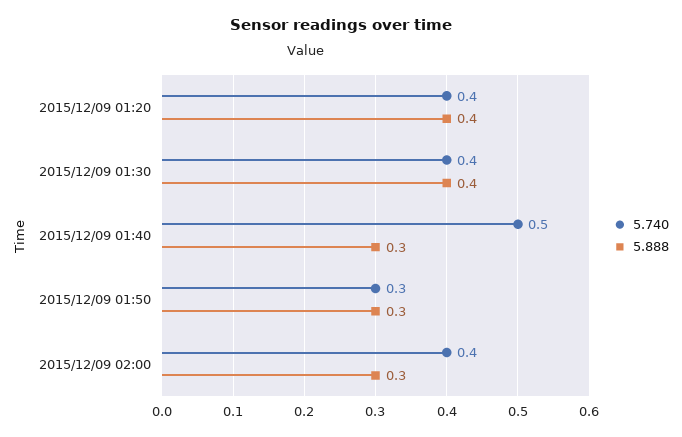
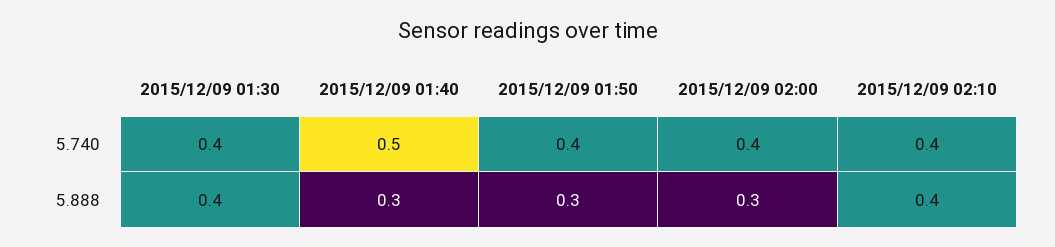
5.740, 2015/12/09 01:20: 0.4 -> none
5.888, 2015/12/09 01:20: 0.4 -> none
5.740, 2015/12/09 01:50: 0.3 -> 0.4
5.740, 2015/12/09 02:10: none -> 0.4
5.888, 2015/12/09 02:10: none -> 0.4

